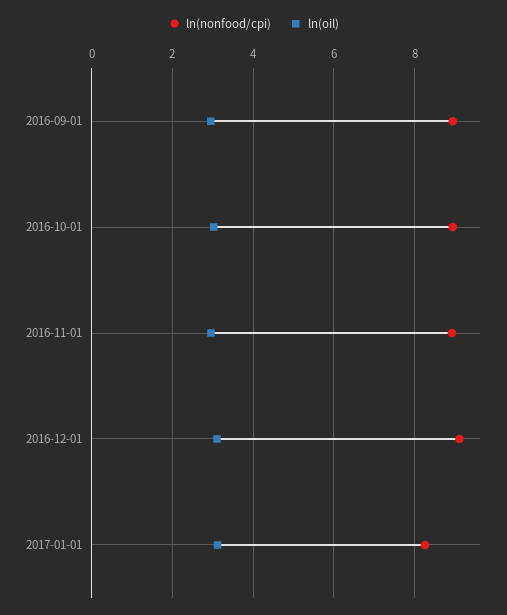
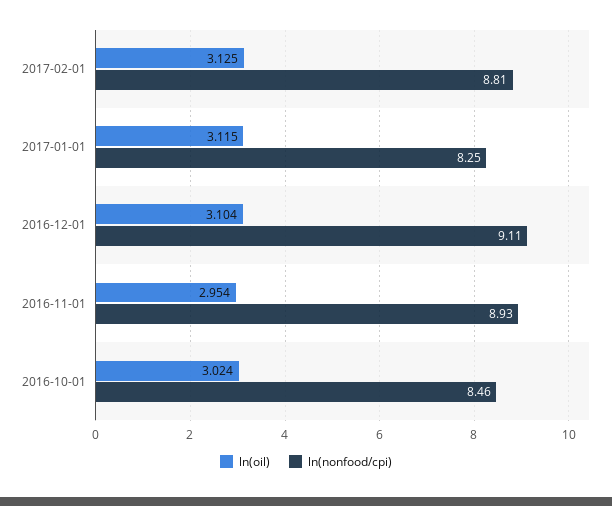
ln(nonfood/cpi), 2016-09-01: 9 -> none
ln(oil), 2016-09-01: 3 -> none
ln(nonfood/cpi), 2016-10-01: 9 -> 8.46
ln(oil), 2017-02-01: none -> 3.125
ln(nonfood/cpi), 2017-02-01: none -> 8.81

